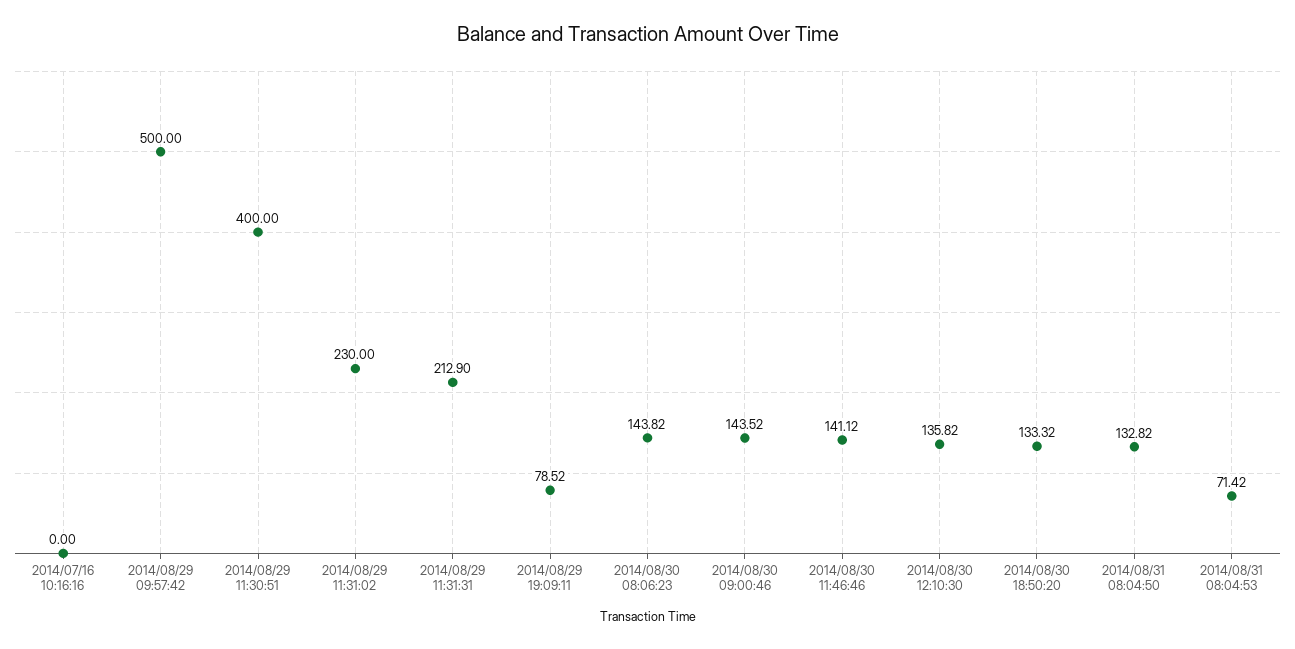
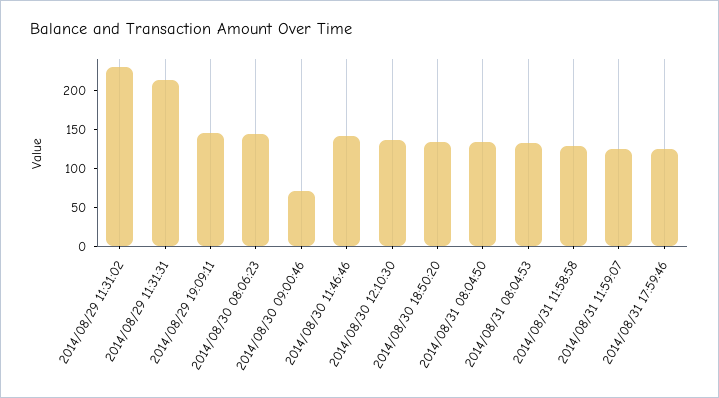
2014/07/16 10:16:16: 0 -> none
2014/08/29 09:57:42: 500 -> none
2014/08/29 11:30:51: 400 -> none
2014/08/29 19:09:11: 78.52 -> 150
2014/08/30 09:00:46: 143.52 -> 75
2014/08/31 08:04:53: 71.42 -> 125
2014/08/31 11:58:58: none -> 125
2014/08/31 11:59:07: none -> 125
2014/08/31 17:59:46: none -> 125

